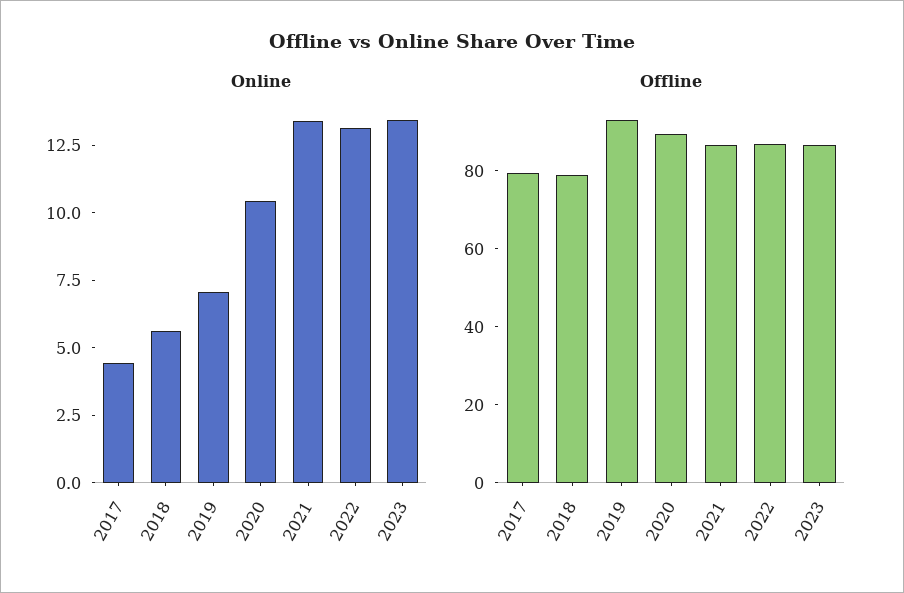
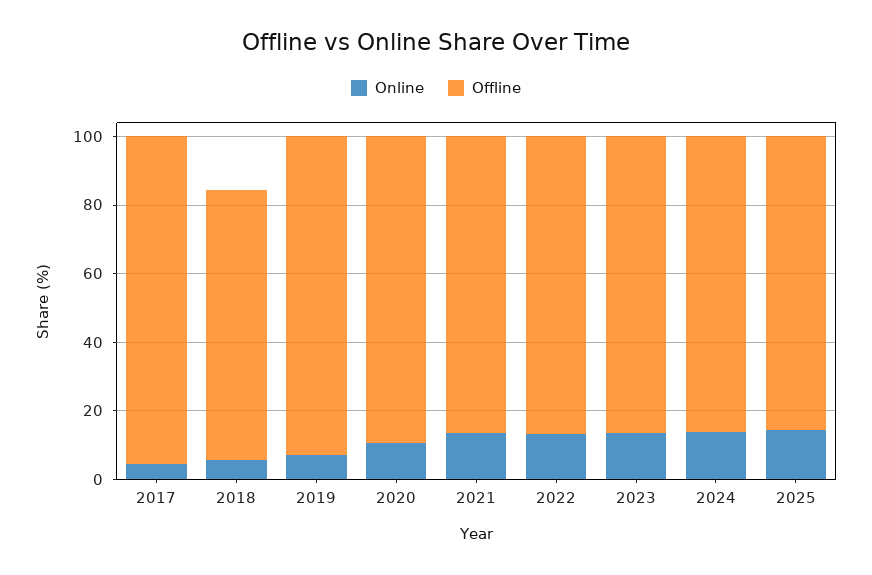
Offline, 2017: 80 -> 95
Online, 2024: none -> 15
Offline, 2024: none -> 85
Online, 2025: none -> 15
Offline, 2025: none -> 85

